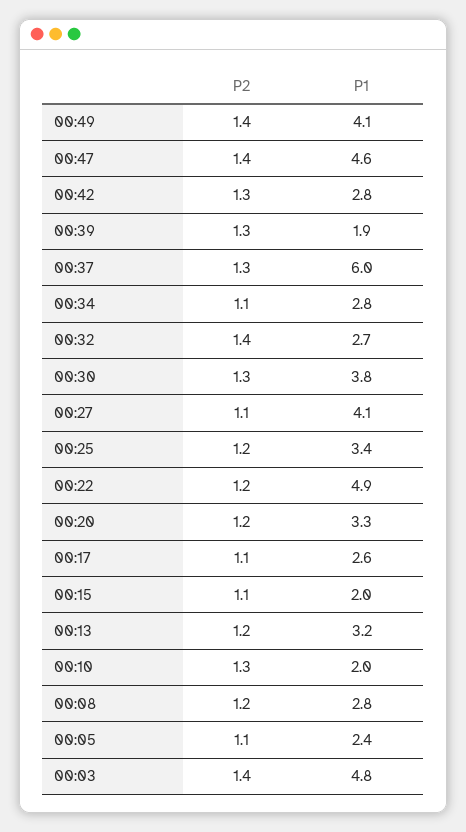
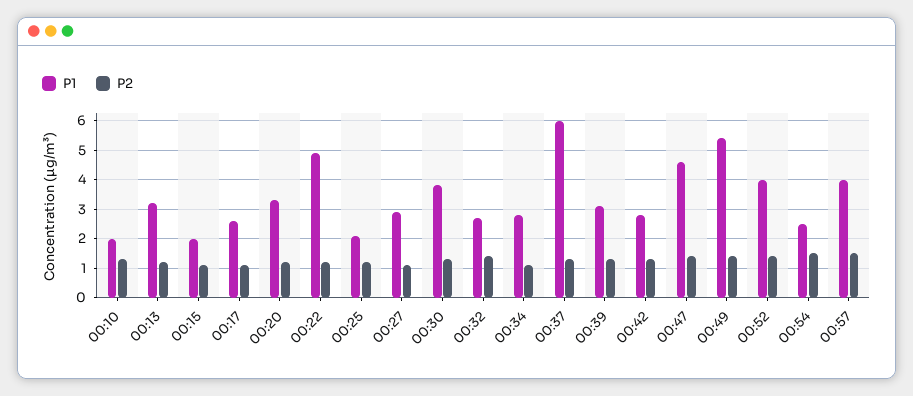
P1, 00:49: 4.1 -> 5.5
P1, 00:39: 1.9 -> 3
P1, 00:27: 4.1 -> 3
P1, 00:25: 3.4 -> 2
P2, 00:08: 1.2 -> none
P1, 00:08: 2.8 -> none
P2, 00:05: 1.1 -> none
P1, 00:05: 2.4 -> none
P2, 00:03: 1.4 -> none
P1, 00:03: 4.8 -> none
P1, 00:52: none -> 4
P2, 00:52: none -> 1.5
P1, 00:54: none -> 2.5
P2, 00:54: none -> 1.5
P1, 00:57: none -> 4
P2, 00:57: none -> 1.5

